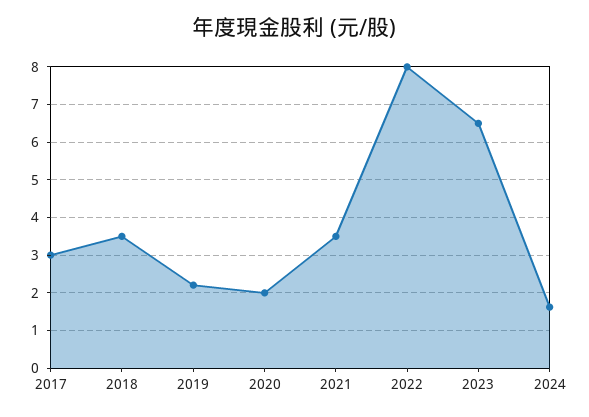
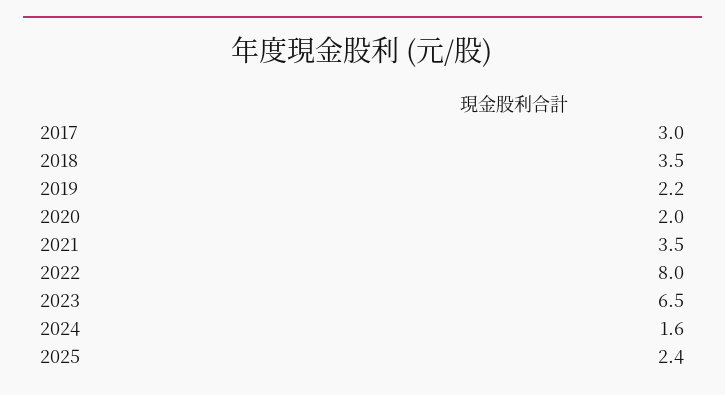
2025: none -> 2.4

